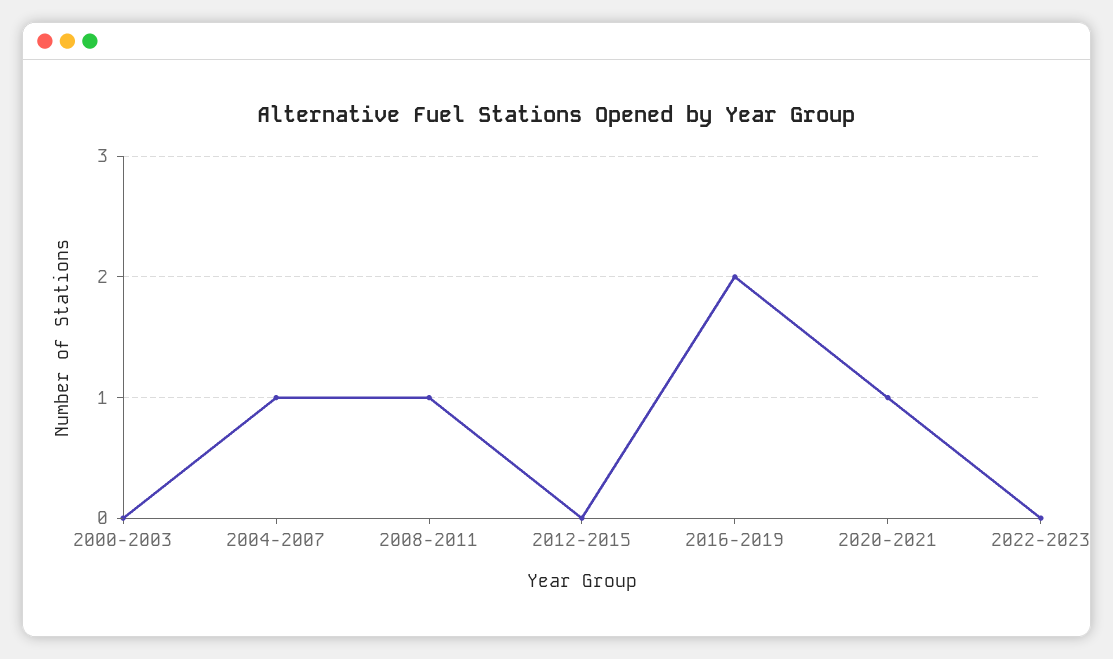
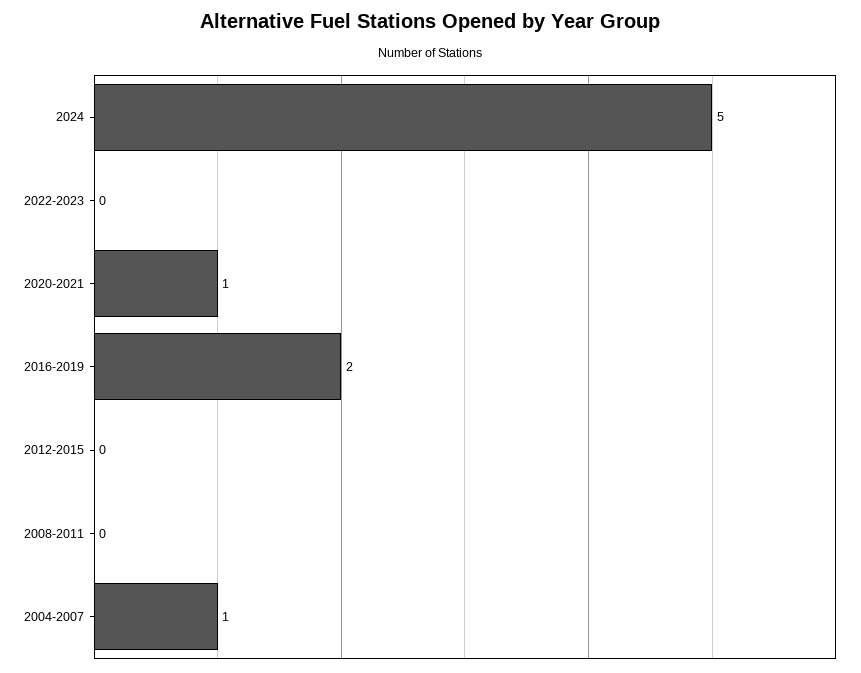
2000-2003: 0 -> none
2008-2011: 1 -> 0
2024: none -> 5

